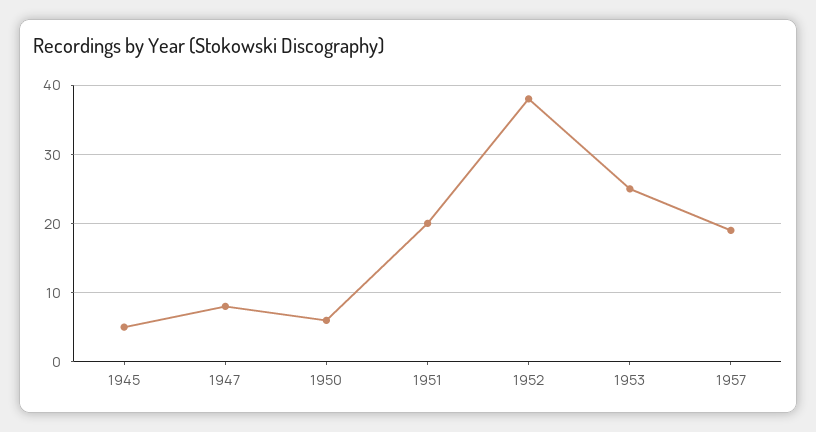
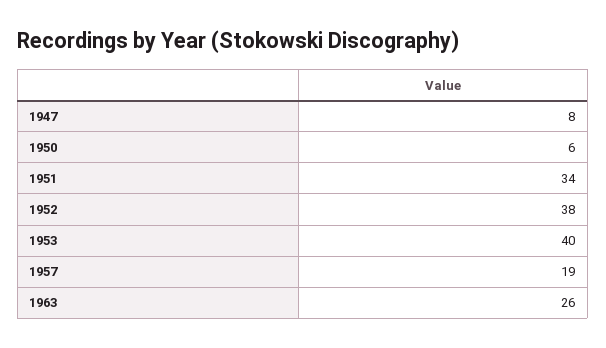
1945: 5 -> none
1951: 20 -> 34
1953: 25 -> 40
1963: none -> 26

